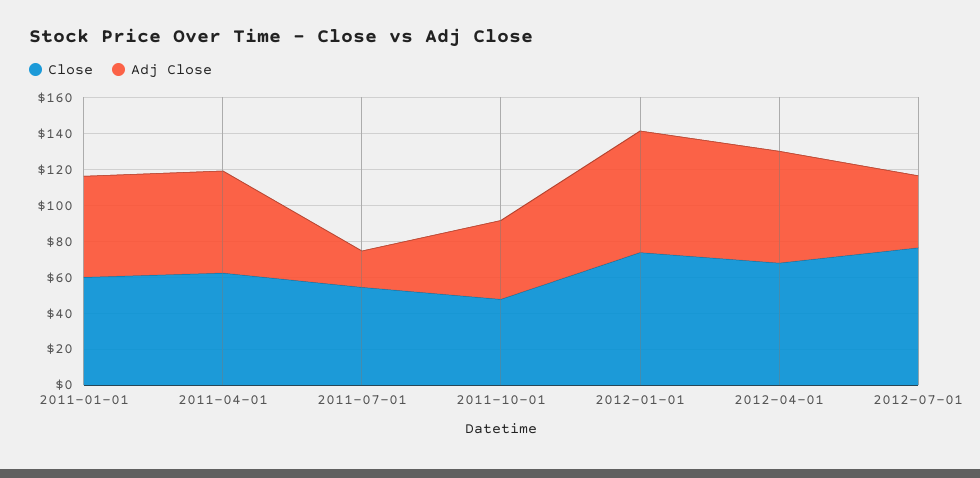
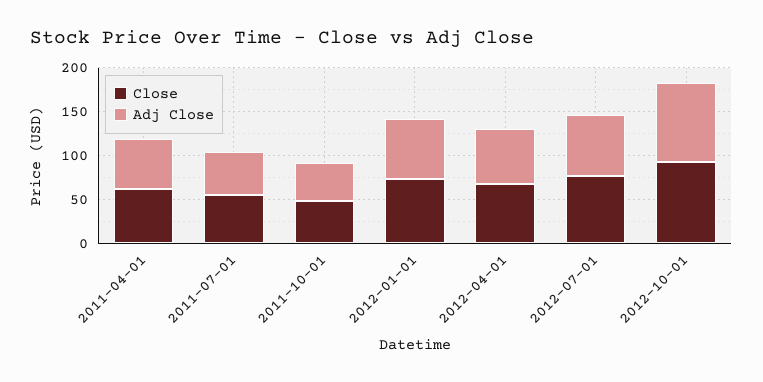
Close, 2011-01-01: 60 -> none
Adj Close, 2011-01-01: 55 -> none
Adj Close, 2011-07-01: 20 -> 50
Adj Close, 2012-07-01: 40 -> 70
Close, 2012-10-01: none -> 90
Adj Close, 2012-10-01: none -> 90

